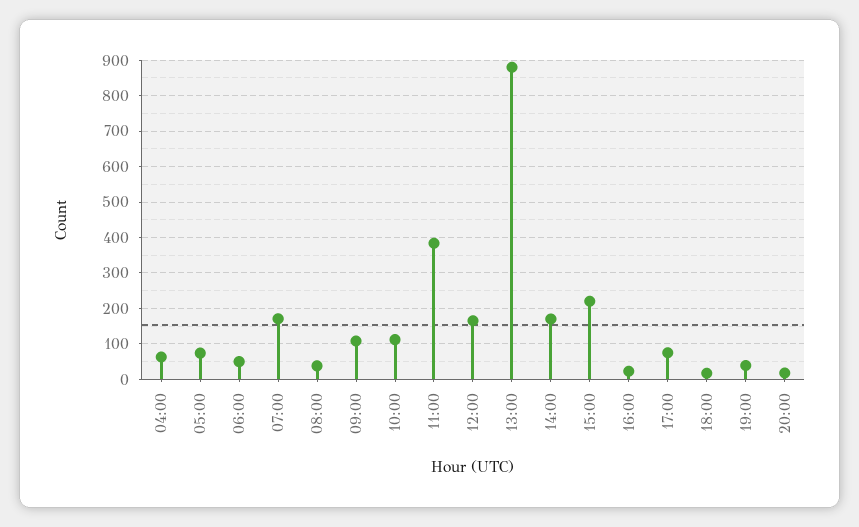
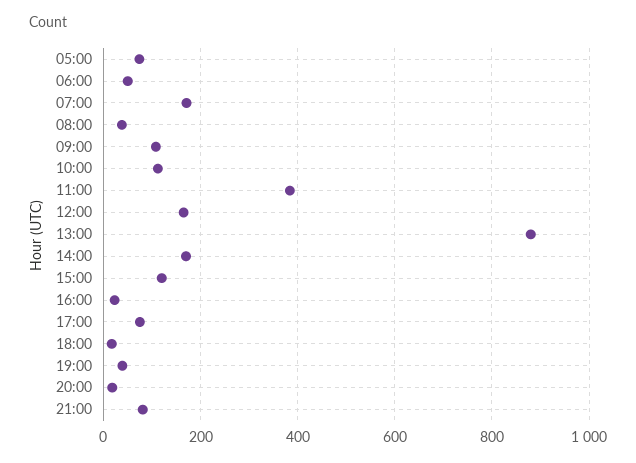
04:00: 60 -> none
15:00: 220 -> 120
21:00: none -> 80

